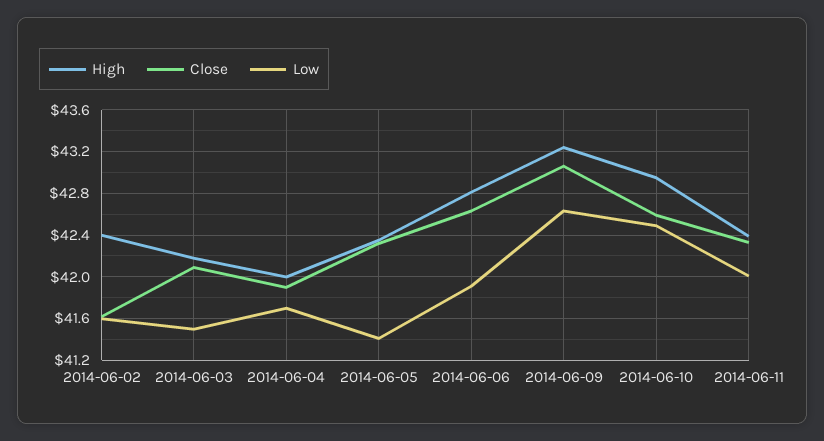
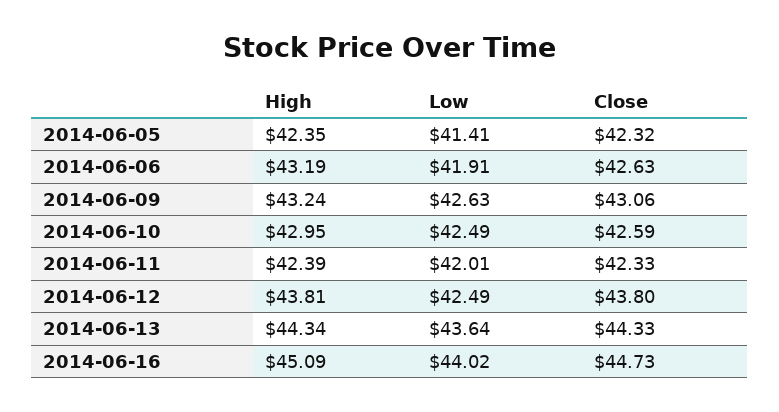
High, 2014-06-02: 42.4 -> none
Close, 2014-06-02: 41.6 -> none
Low, 2014-06-02: 41.6 -> none
High, 2014-06-03: 42.2 -> none
Close, 2014-06-03: 42.1 -> none
Low, 2014-06-03: 41.5 -> none
High, 2014-06-04: 42 -> none
Close, 2014-06-04: 41.9 -> none
Low, 2014-06-04: 41.7 -> none
High, 2014-06-06: 42.8 -> 43.19
High, 2014-06-12: none -> 43.81
Low, 2014-06-12: none -> 42.49
Close, 2014-06-12: none -> 43.8
High, 2014-06-13: none -> 44.34
Low, 2014-06-13: none -> 43.64
Close, 2014-06-13: none -> 44.33
High, 2014-06-16: none -> 45.09
Low, 2014-06-16: none -> 44.02
Close, 2014-06-16: none -> 44.73

